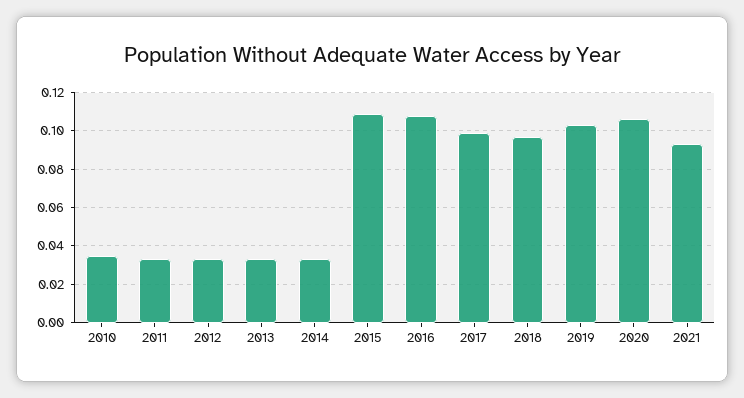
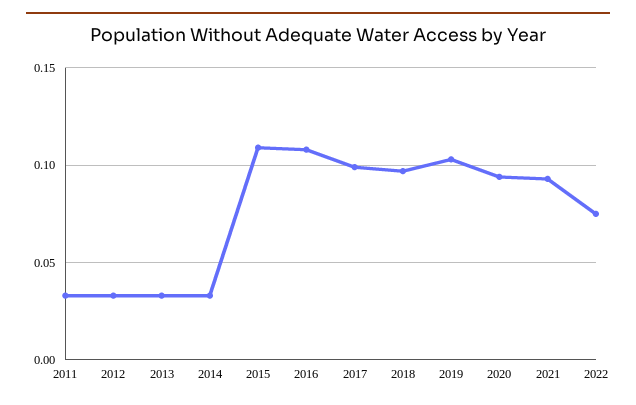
2010: 0.035 -> none
2020: 0.105 -> 0.095
2022: none -> 0.075

